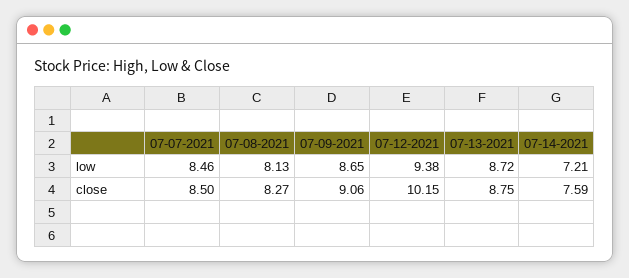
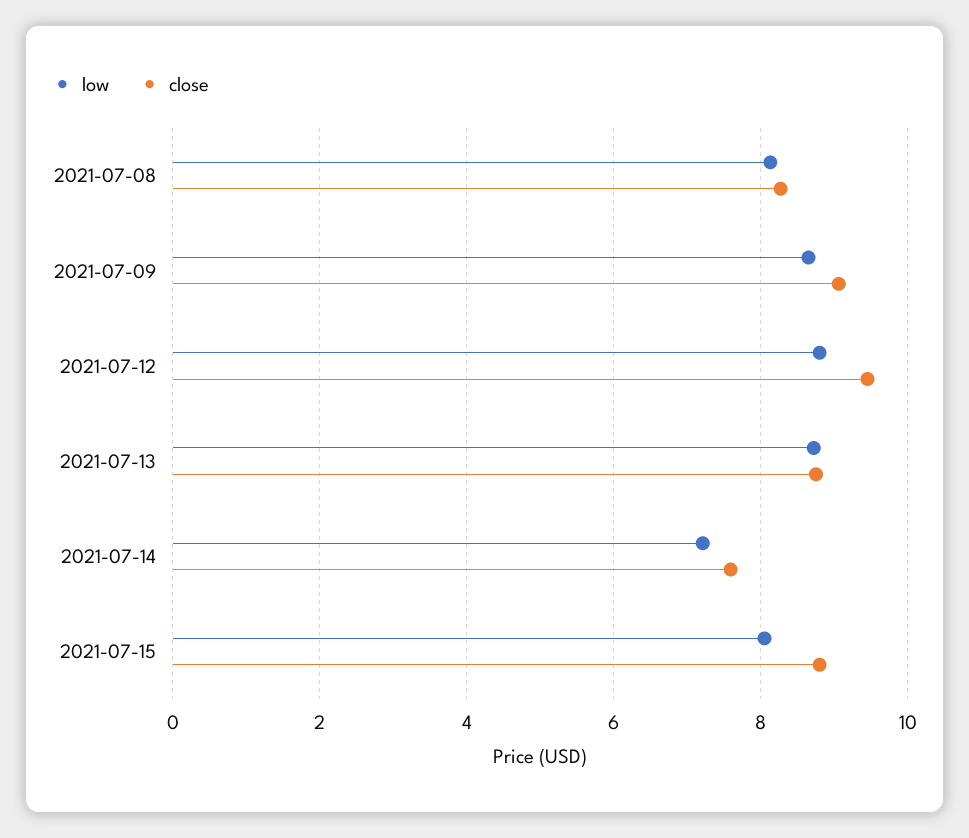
low, 07-07-2021: 8.46 -> none
low, 07-12-2021: 9.38 -> 8.8
close, 07-07-2021: 8.5 -> none
close, 07-12-2021: 10.15 -> 9.4
low, 2021-07-15: none -> 8
close, 2021-07-15: none -> 8.8

